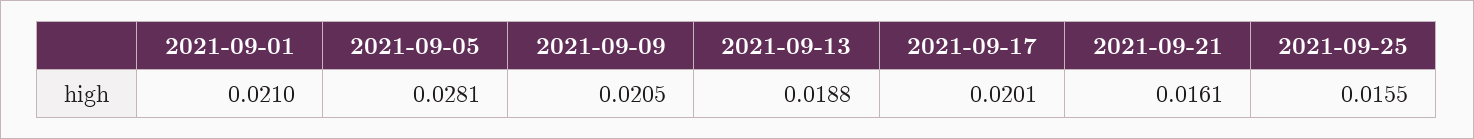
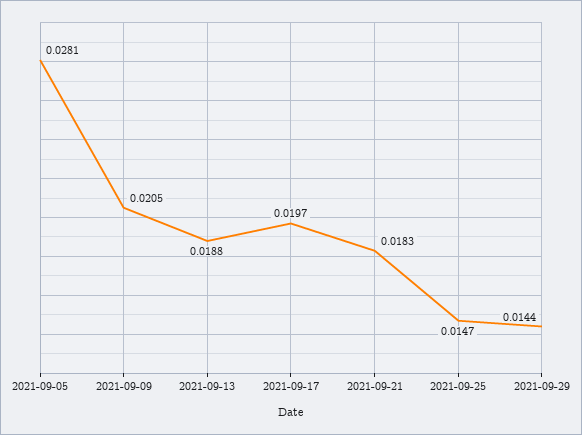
2021-09-01: 0.021 -> none
2021-09-17: 0.0201 -> 0.0197
2021-09-21: 0.0161 -> 0.0183
2021-09-25: 0.0155 -> 0.0147
2021-09-29: none -> 0.0144

